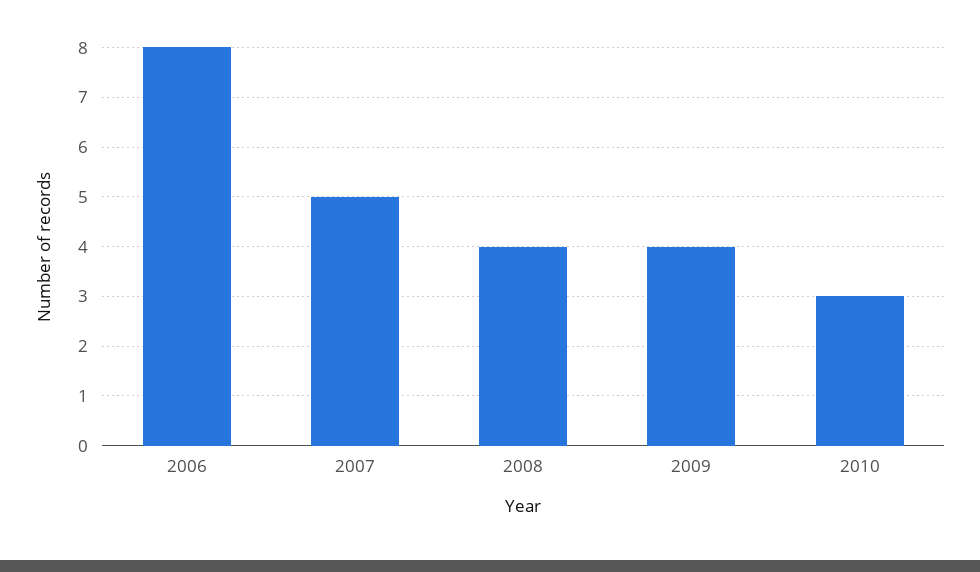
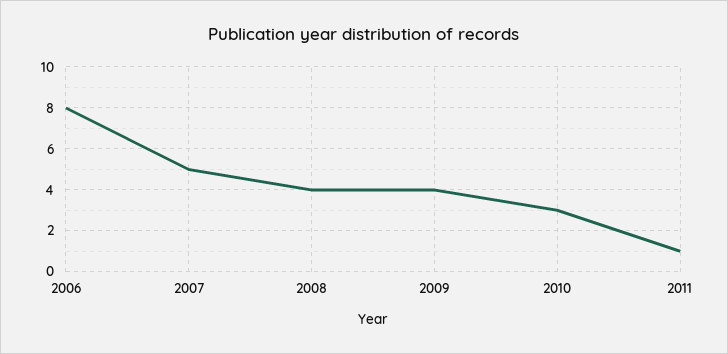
2011: none -> 1

